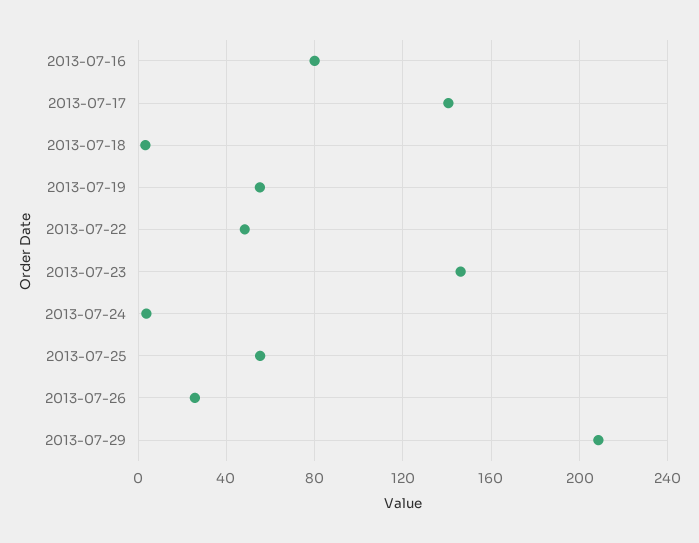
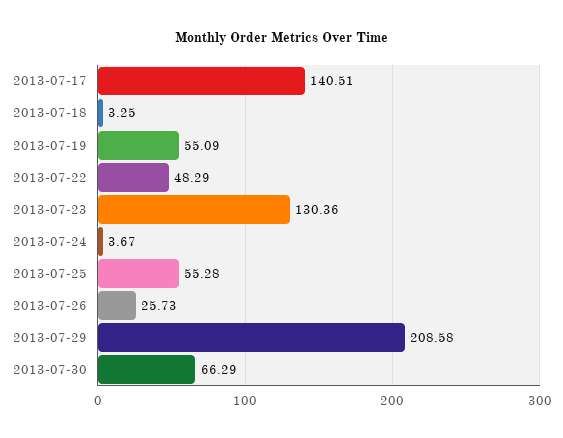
2013-07-16: 80 -> none
2013-07-23: 145 -> 130.36
2013-07-30: none -> 66.29

